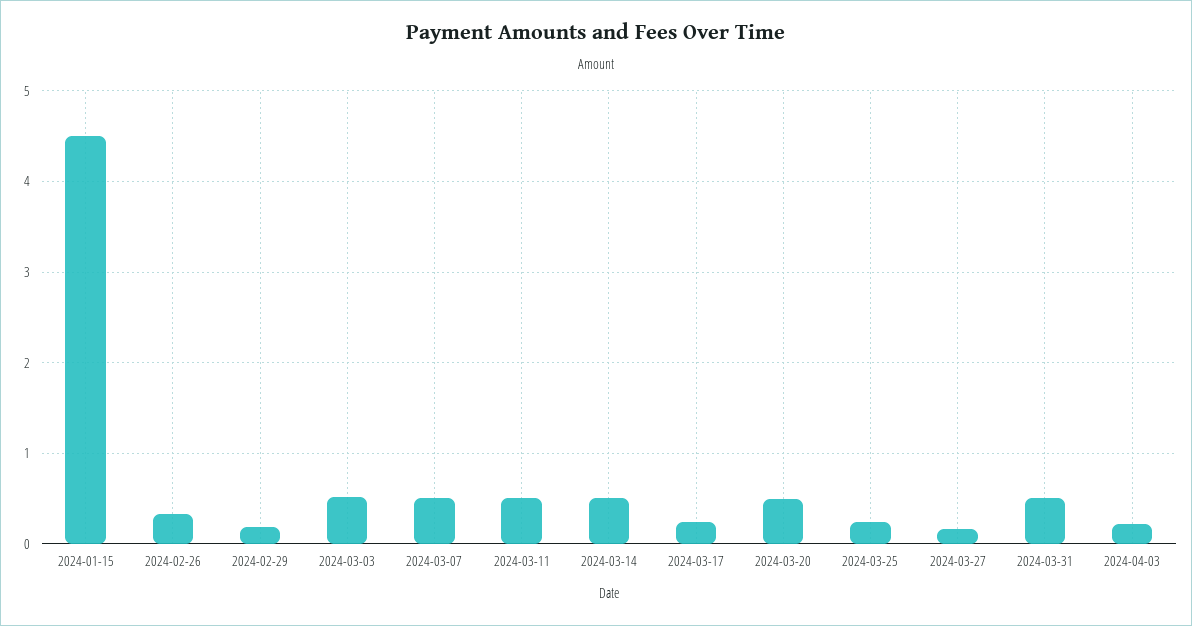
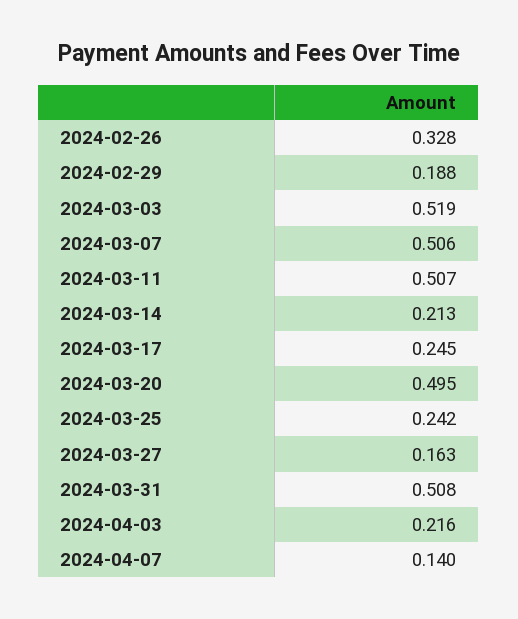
2024-01-15: 4.5 -> none
2024-03-14: 0.5 -> 0.213
2024-04-07: none -> 0.14

